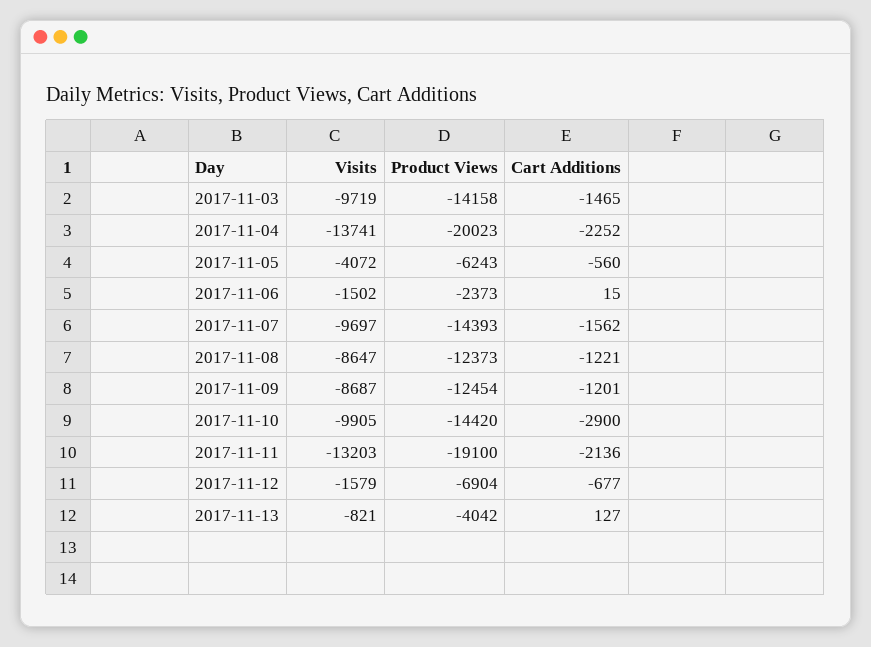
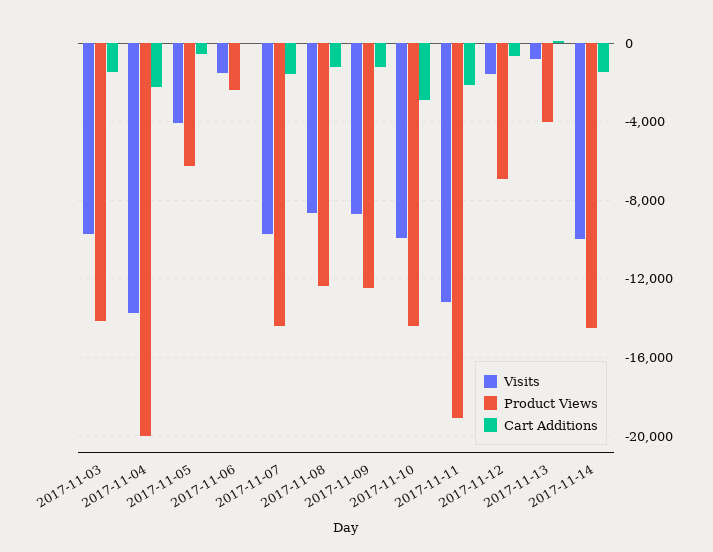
Visits, 2017-11-14: none -> -10000
Product Views, 2017-11-14: none -> -14500
Cart Additions, 2017-11-14: none -> -1500

